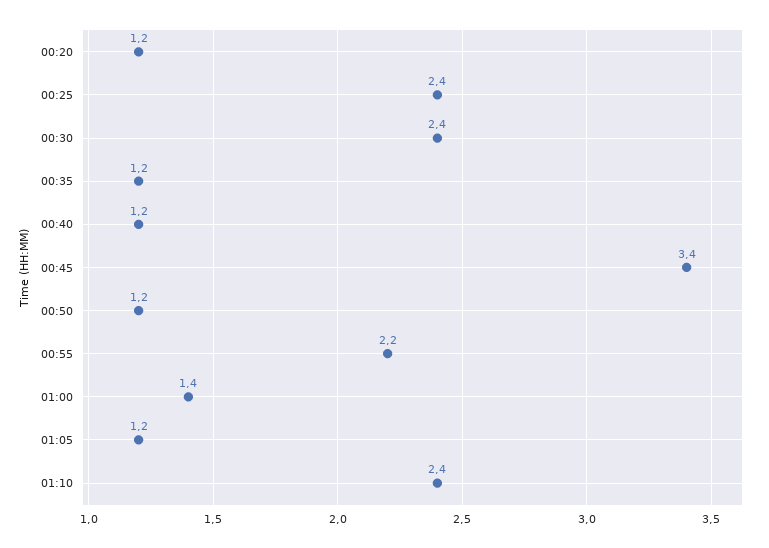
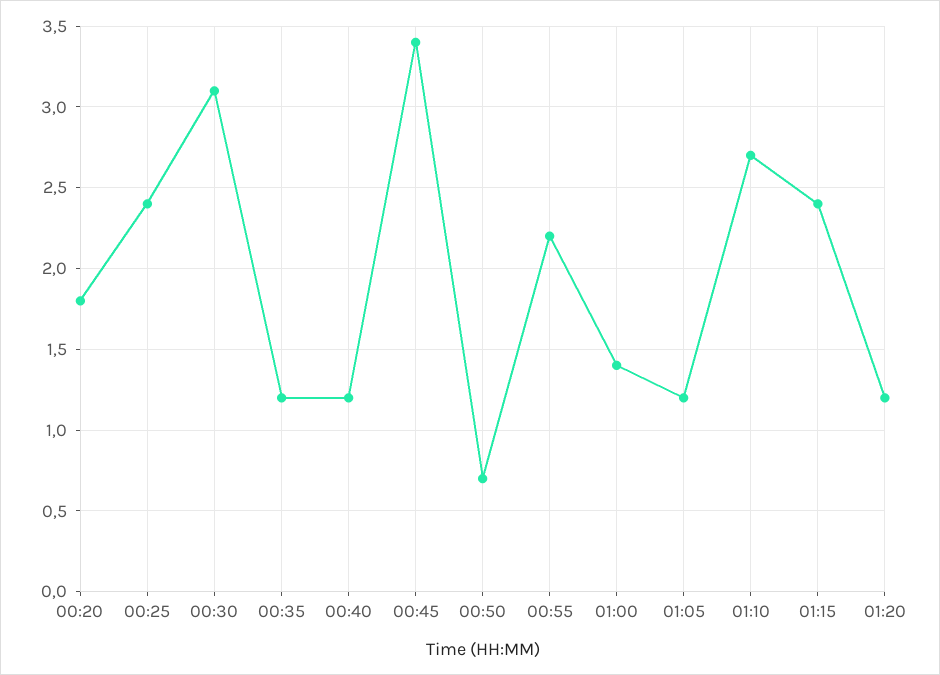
00:20: 1.2 -> 1.8
00:30: 2.4 -> 3.1
00:50: 1.2 -> 0.7
01:10: 2.4 -> 2.7
01:15: none -> 2.4
01:20: none -> 1.2

